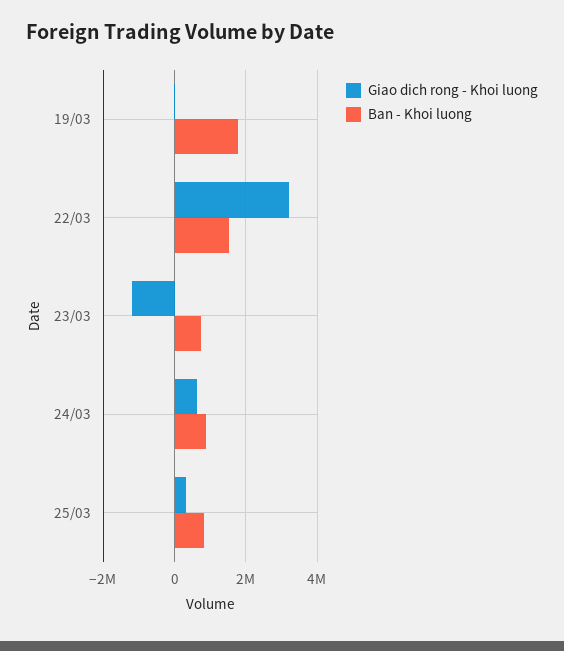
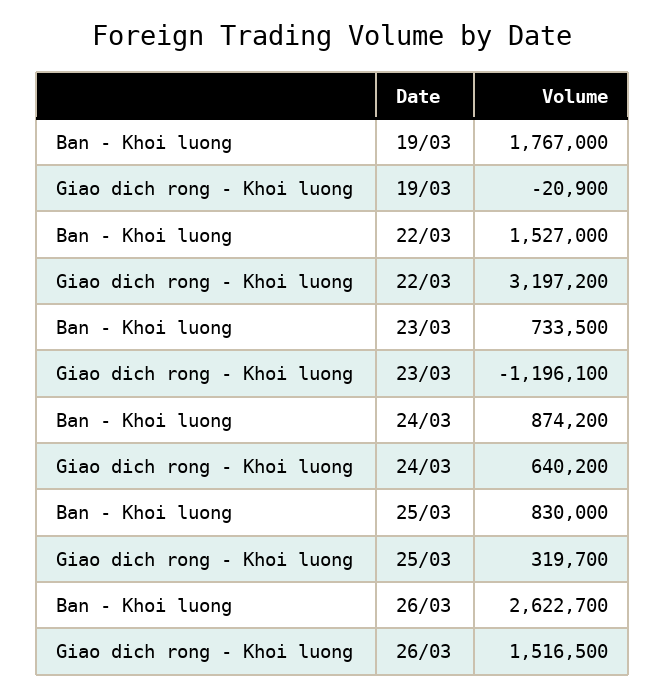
Ban - Khoi luong, 26/03: none -> 2622700
Giao dich rong - Khoi luong, 26/03: none -> 1516500

